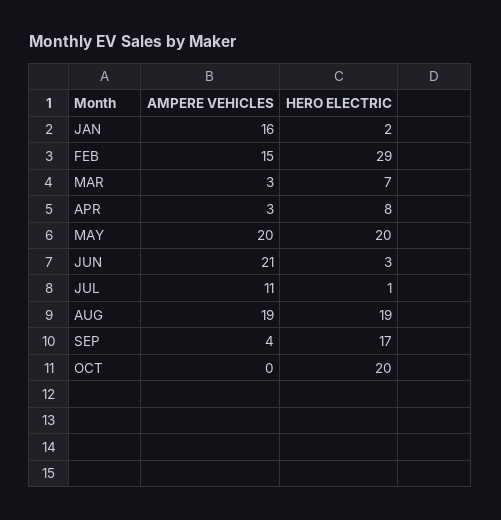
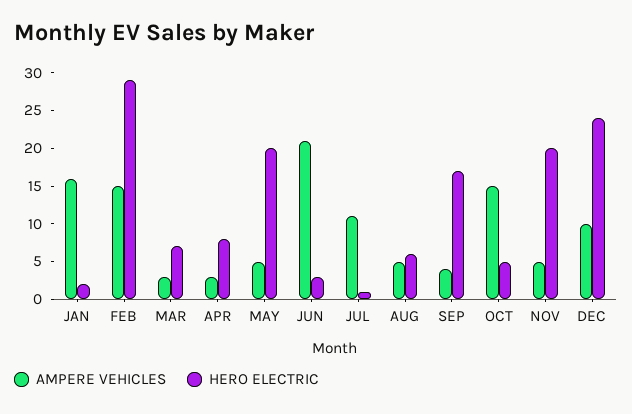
AMPERE VEHICLES, MAY: 20 -> 5
AMPERE VEHICLES, AUG: 19 -> 5
HERO ELECTRIC, AUG: 19 -> 5
AMPERE VEHICLES, OCT: 0 -> 15
HERO ELECTRIC, OCT: 20 -> 5
AMPERE VEHICLES, NOV: none -> 5
HERO ELECTRIC, NOV: none -> 20
AMPERE VEHICLES, DEC: none -> 10
HERO ELECTRIC, DEC: none -> 25

